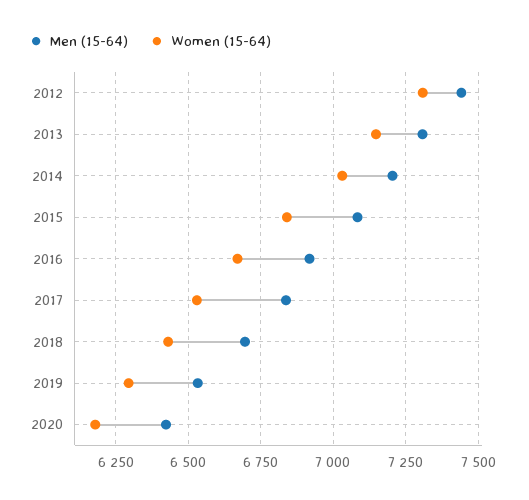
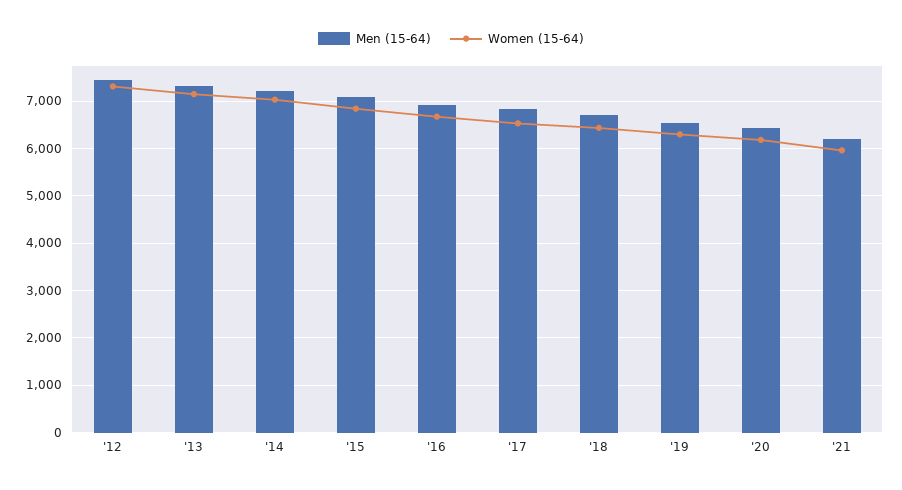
Men (15-64), '21: none -> 6200
Women (15-64), '21: none -> 6000

